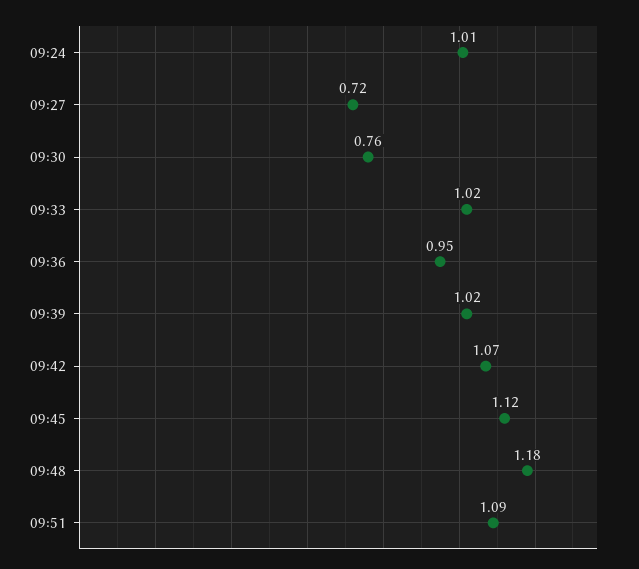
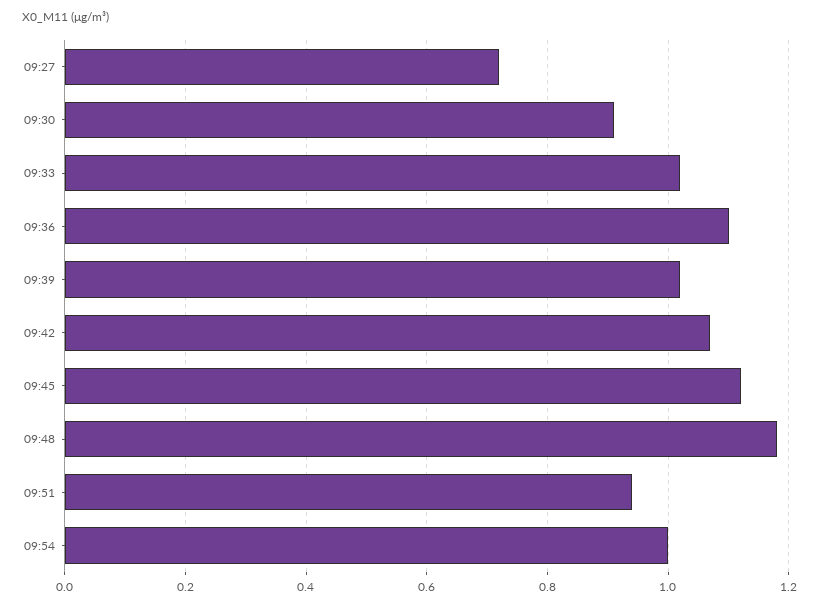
09:24: 1.01 -> none
09:30: 0.76 -> 0.9
09:36: 0.95 -> 1.1
09:51: 1.09 -> 0.95
09:54: none -> 1

